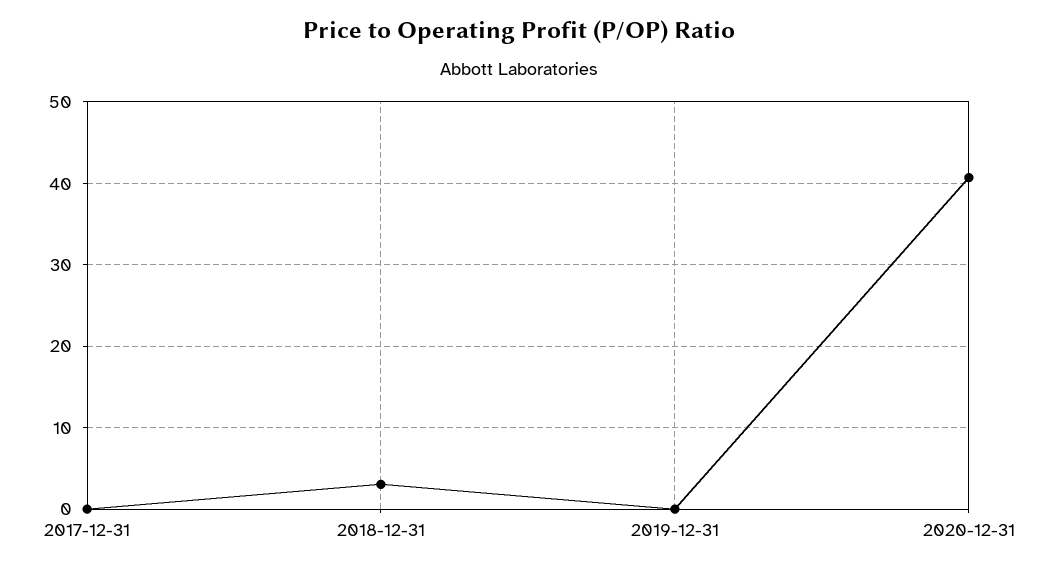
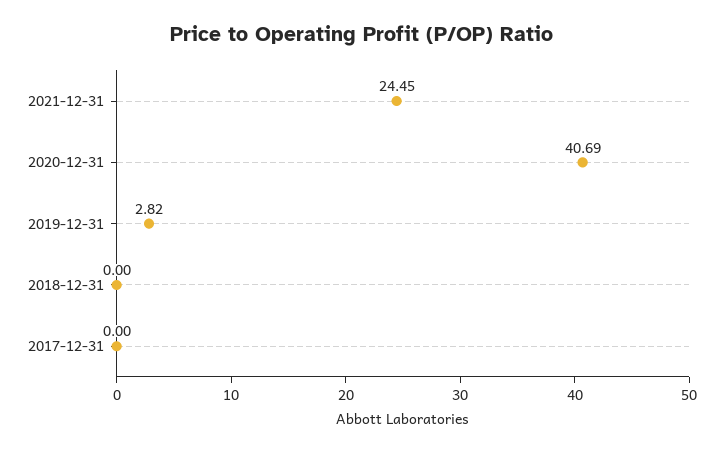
2018-12-31: 3 -> 0
2019-12-31: 0 -> 2.82
2021-12-31: none -> 24.45

